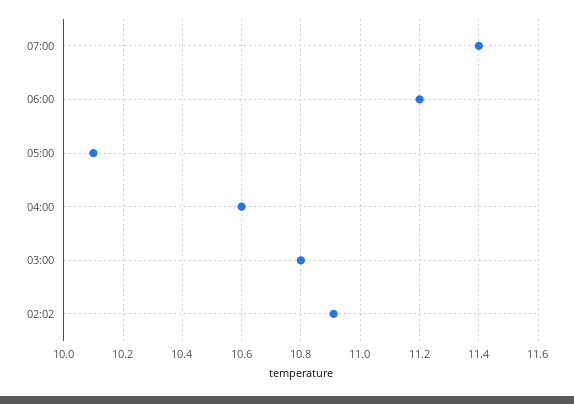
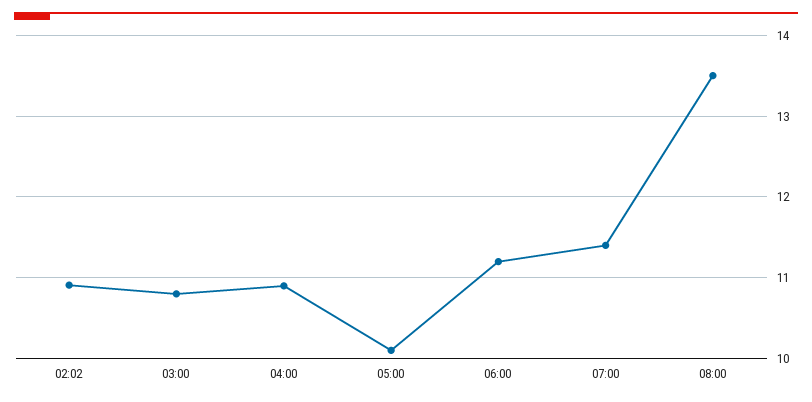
04:00: 10.6 -> 10.9
08:00: none -> 13.5

